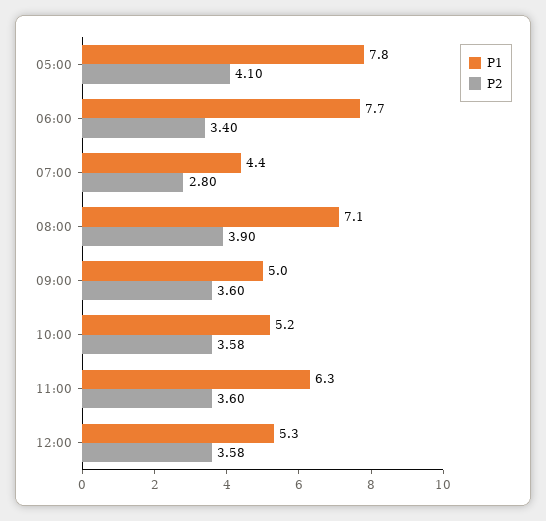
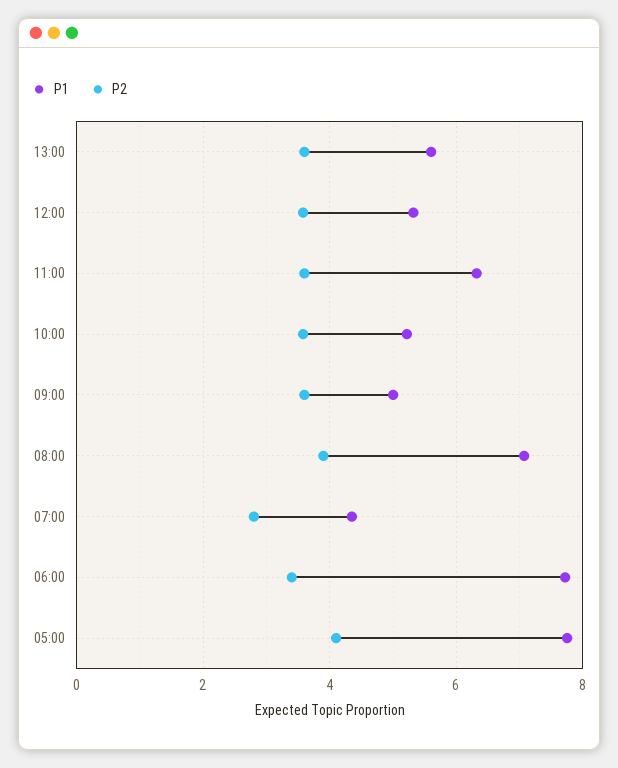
P1, 13:00: none -> 5.6
P2, 13:00: none -> 3.6

